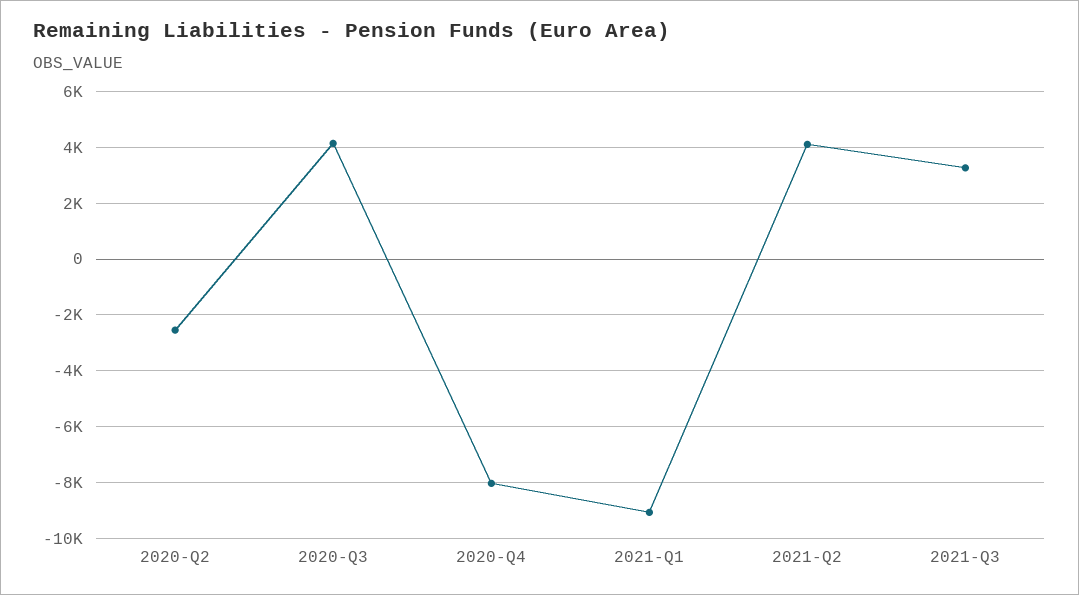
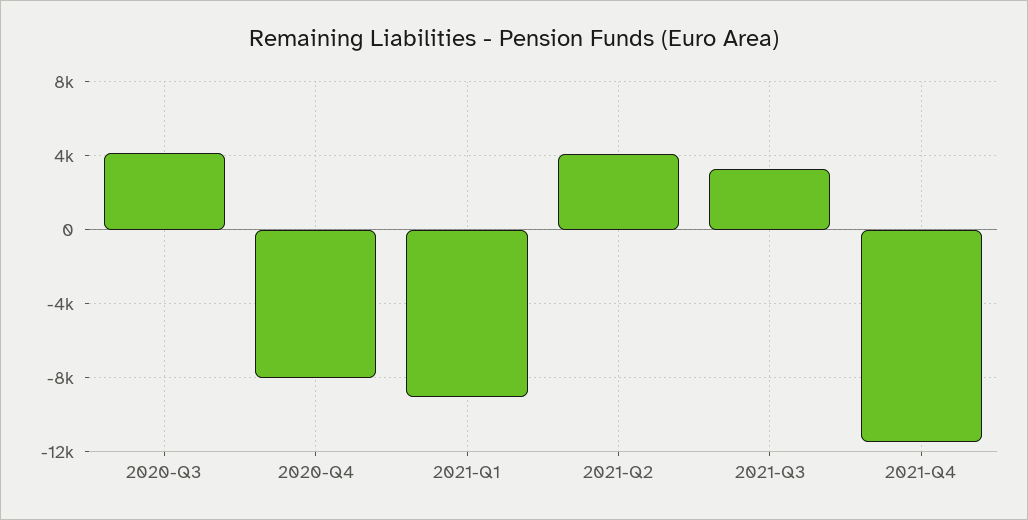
2020-Q2: -2500 -> none
2021-Q4: none -> -11500

